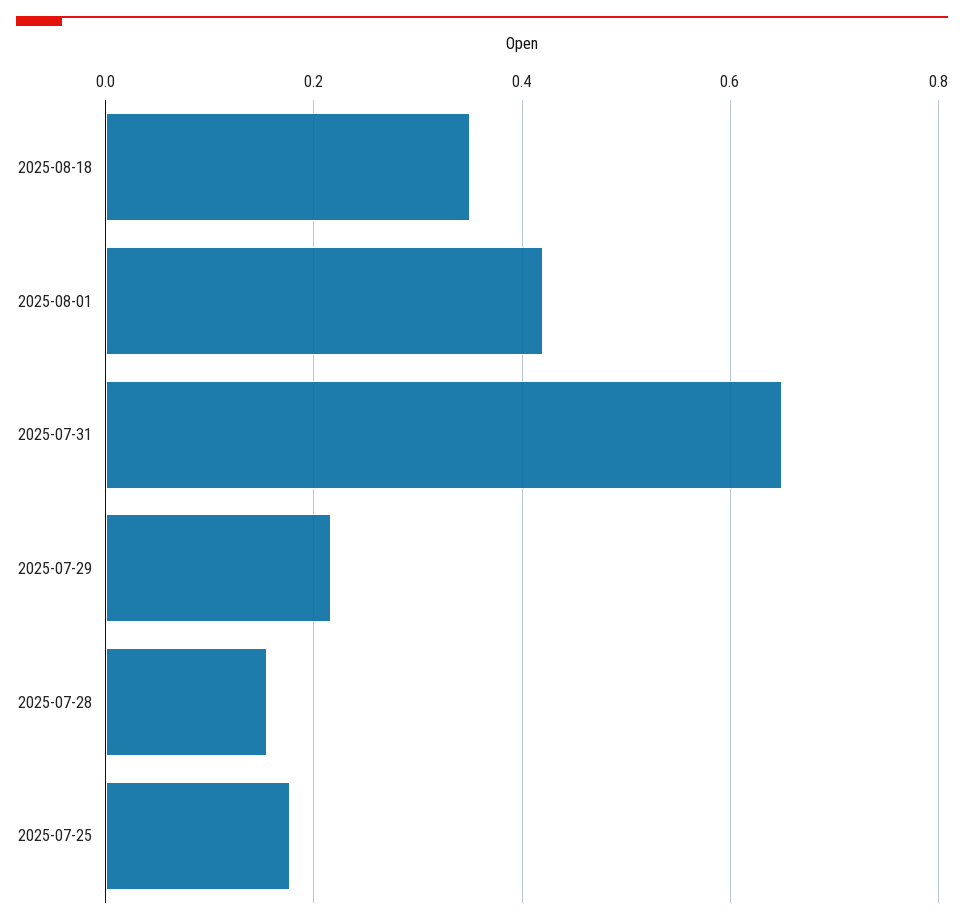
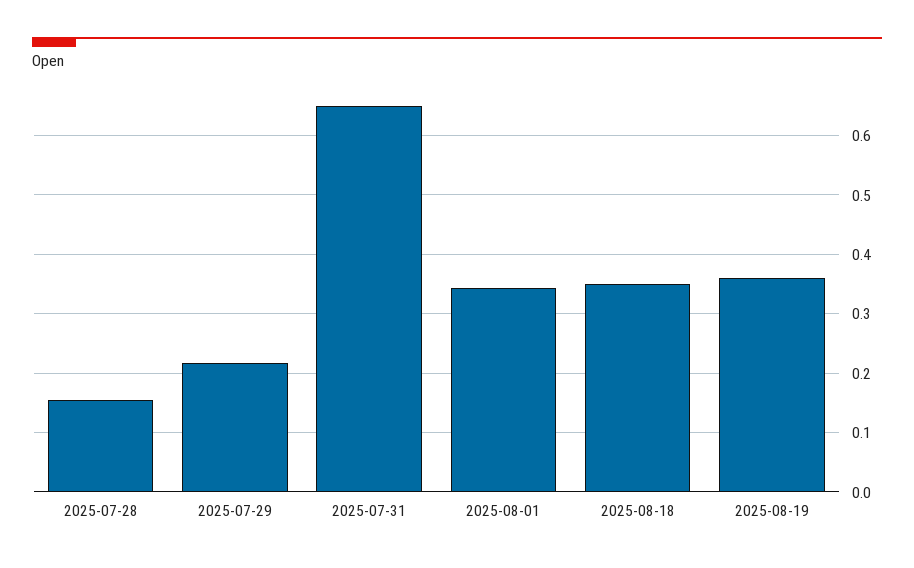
2025-08-01: 0.42 -> 0.34
2025-07-25: 0.18 -> none
2025-08-19: none -> 0.36

